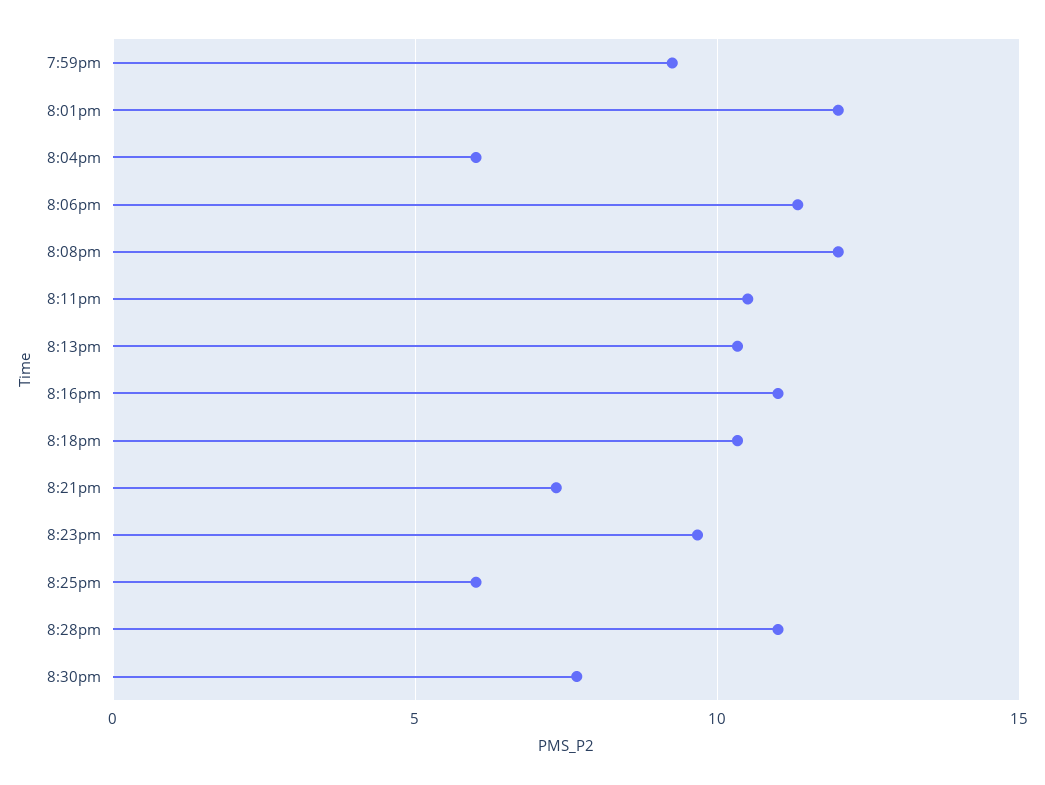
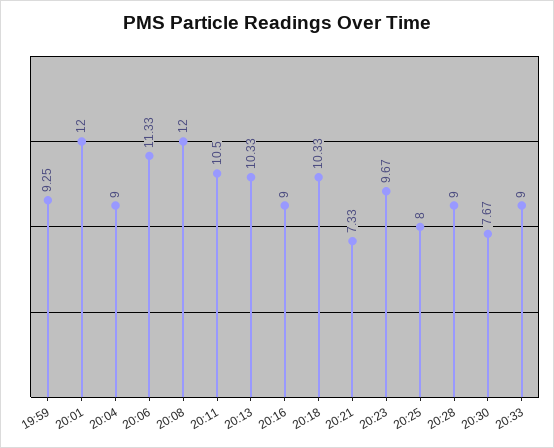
8:04pm: 6 -> 9
8:16pm: 11 -> 9
8:25pm: 6 -> 8
8:28pm: 11 -> 9
20:33: none -> 9

